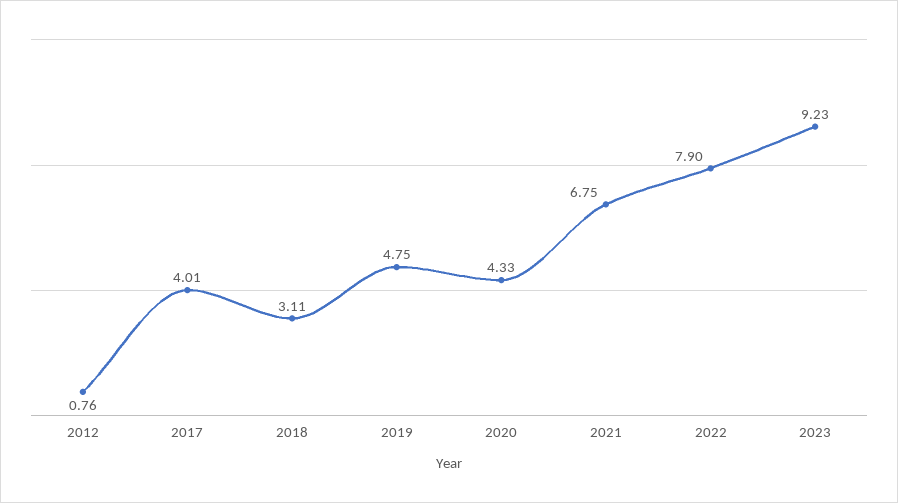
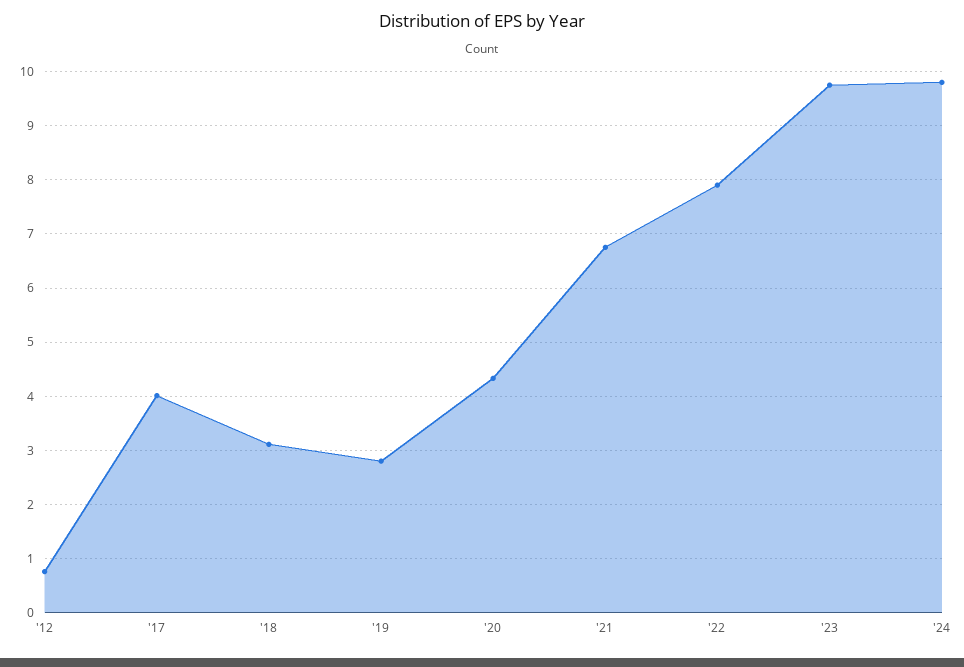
2019: 4.75 -> 2.8
2023: 9.23 -> 9.8
'24: none -> 9.8

